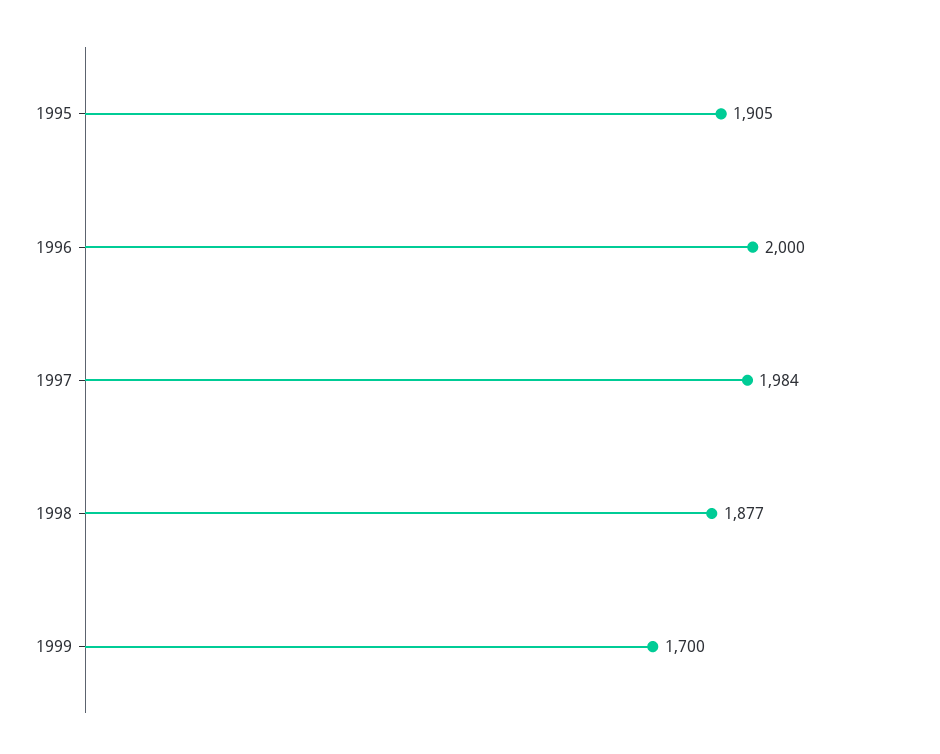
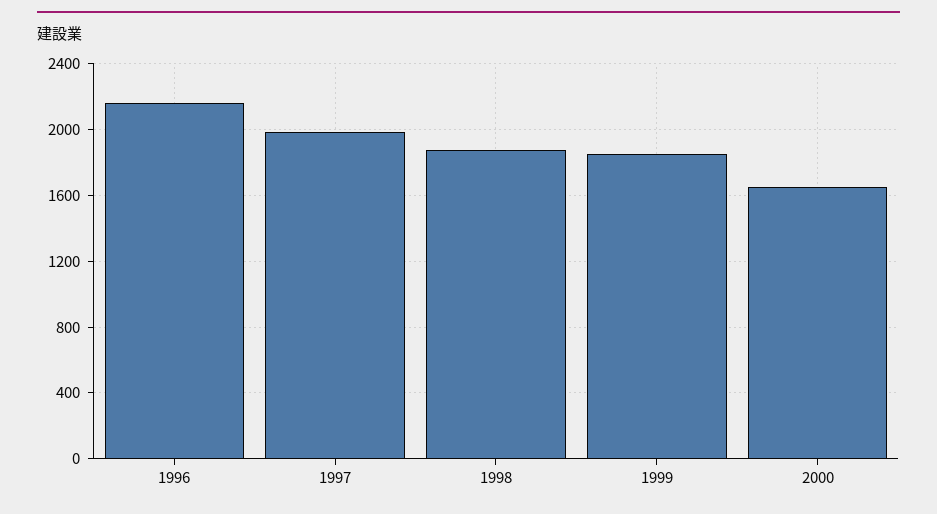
1995: 1905 -> none
1996: 2000 -> 2150
1999: 1700 -> 1850
2000: none -> 1650

